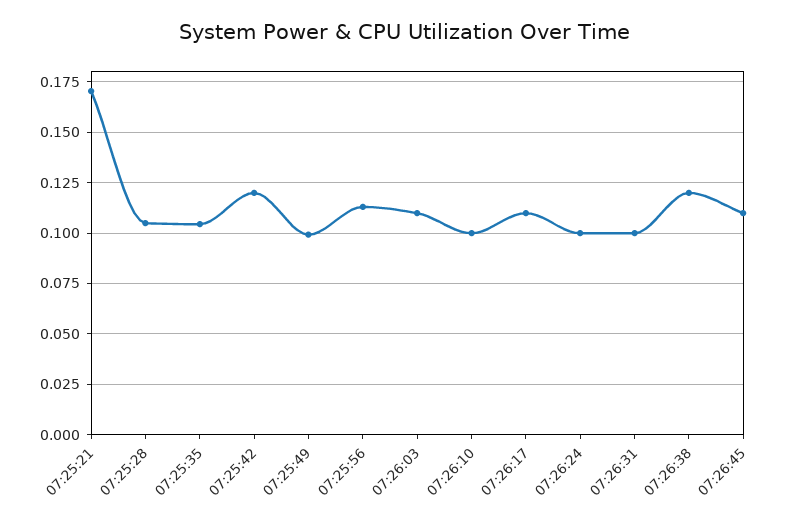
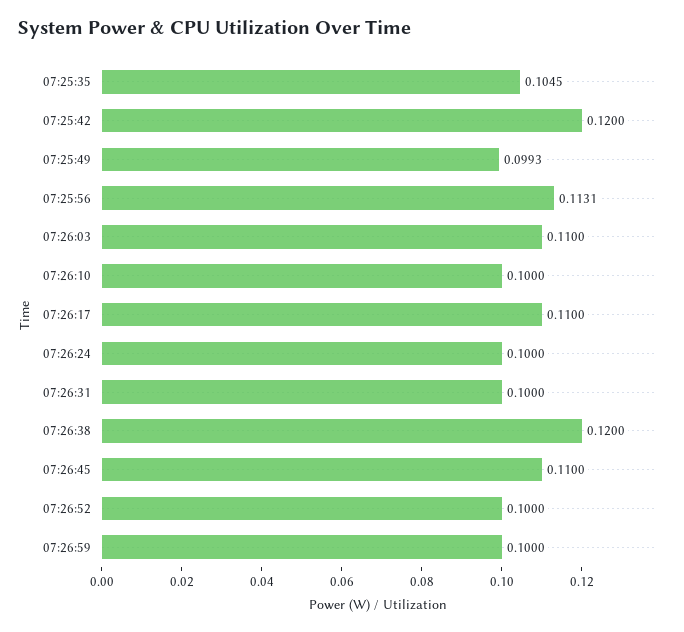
07:25:21: 0.17 -> none
07:25:28: 0.105 -> none
07:26:52: none -> 0.1
07:26:59: none -> 0.1

